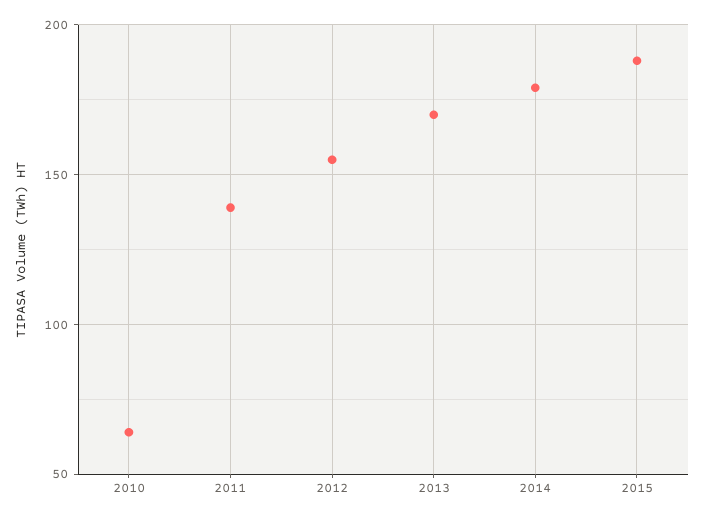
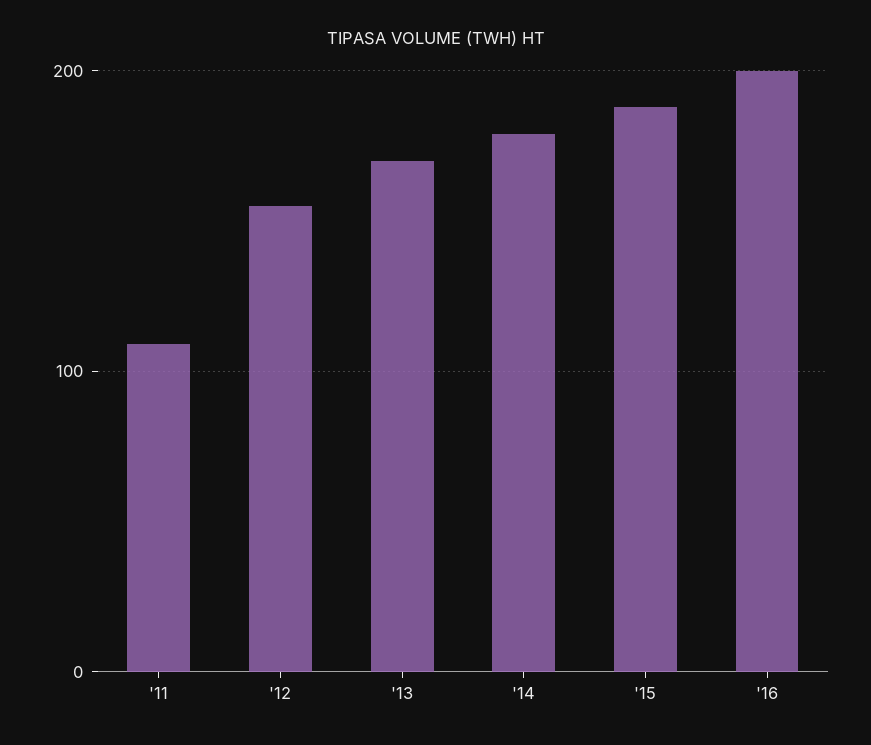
2010: 65 -> none
2011: 140 -> 110
'16: none -> 200

